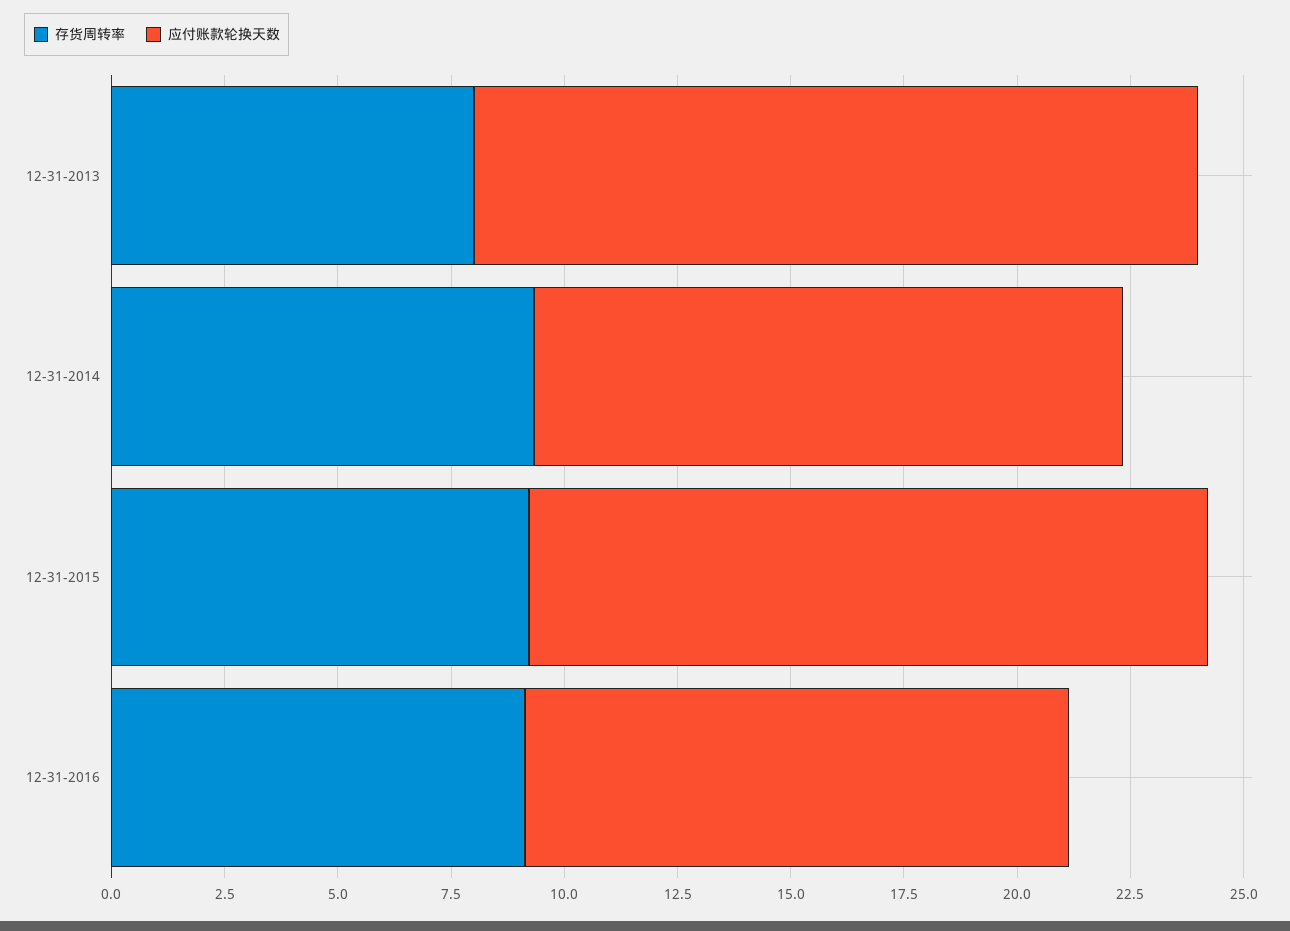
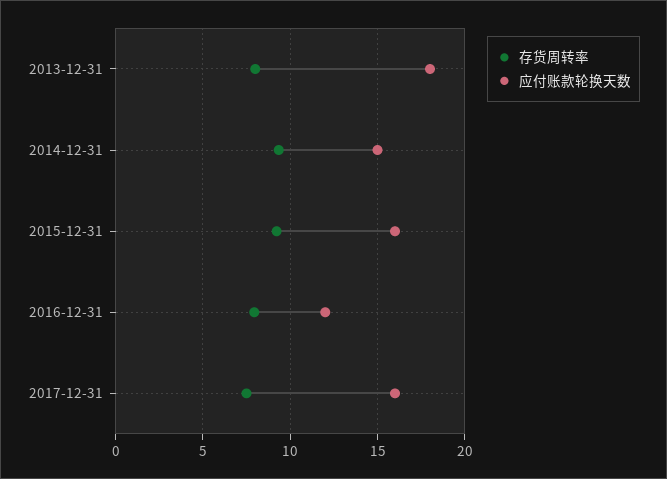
应付账款轮换天数, 12-31-2013: 16 -> 18
应付账款轮换天数, 12-31-2014: 13 -> 15
应付账款轮换天数, 12-31-2015: 15 -> 16
存货周转率, 12-31-2016: 9 -> 8
存货周转率, 2017-12-31: none -> 7.5
应付账款轮换天数, 2017-12-31: none -> 16

